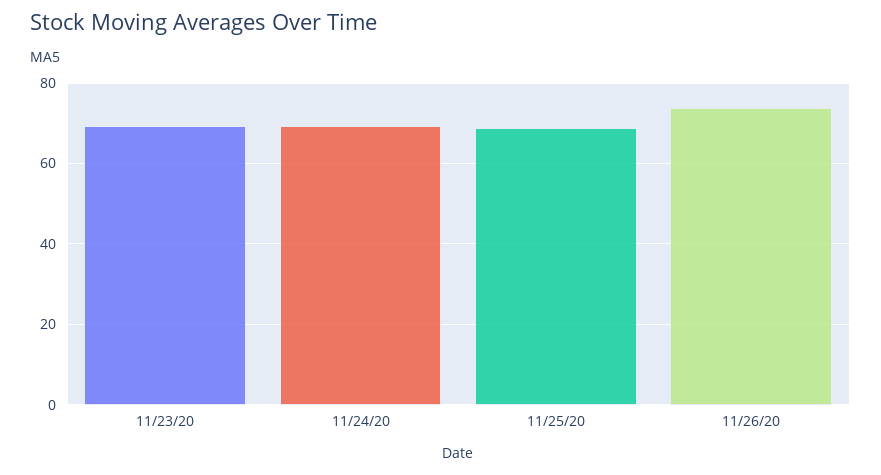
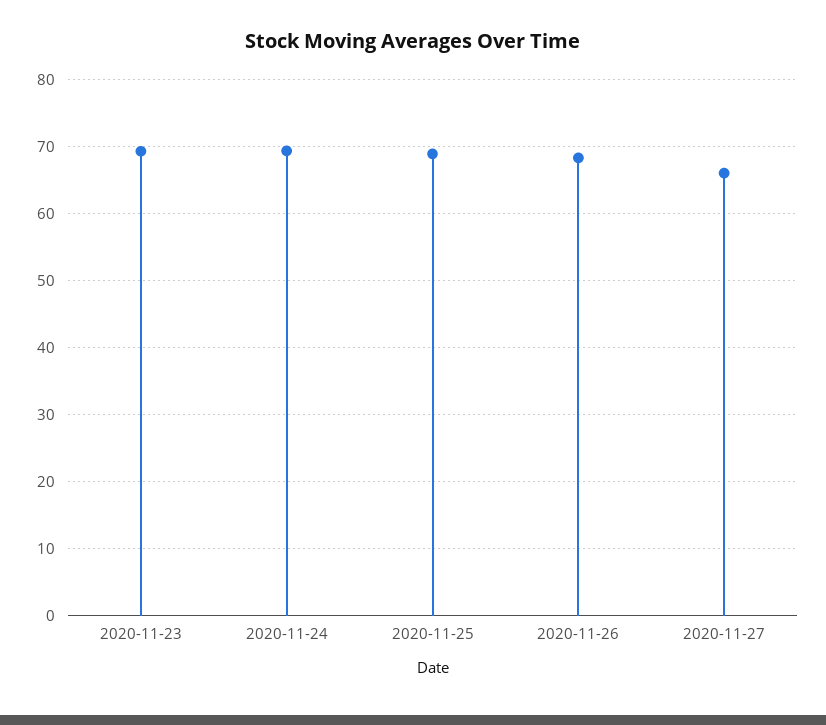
11/26/20: 74 -> 68
2020-11-27: none -> 66

